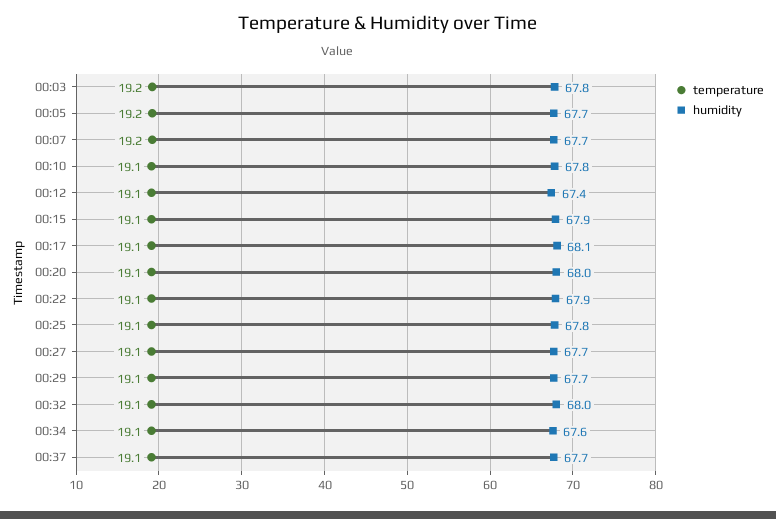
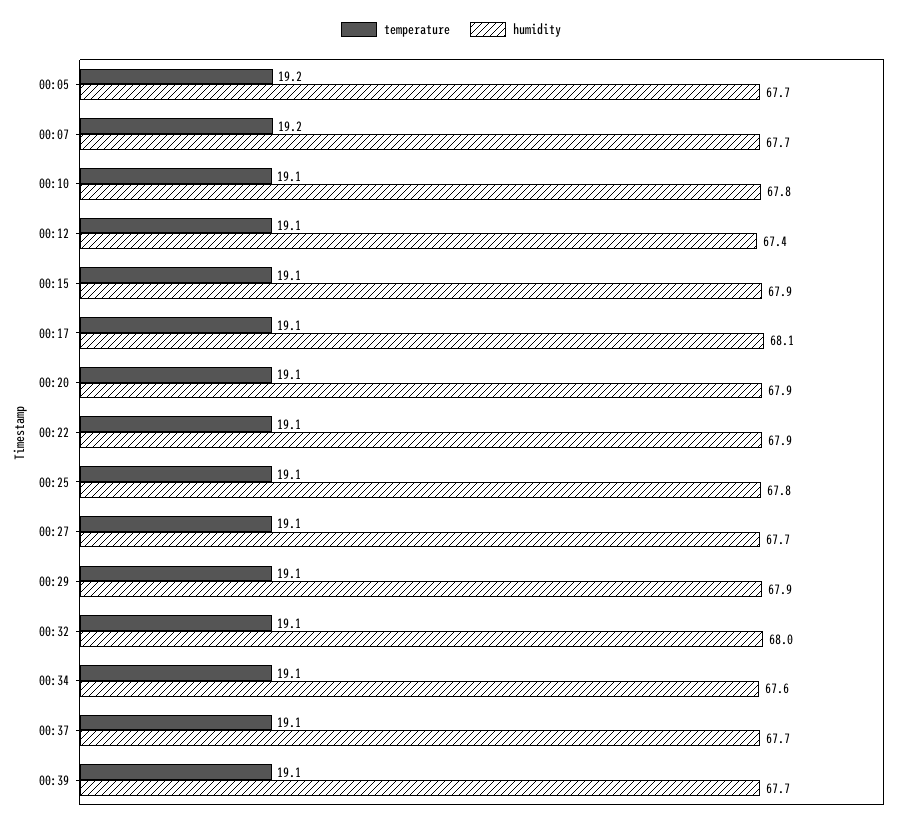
temperature, 00:03: 19.2 -> none
humidity, 00:03: 67.8 -> none
humidity, 00:20: 68 -> 67.9
humidity, 00:29: 67.7 -> 67.9
temperature, 00:39: none -> 19.1
humidity, 00:39: none -> 67.7

